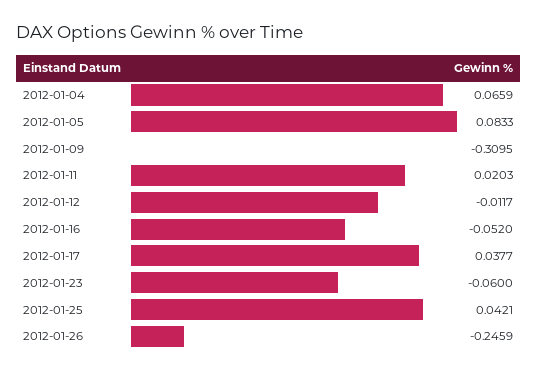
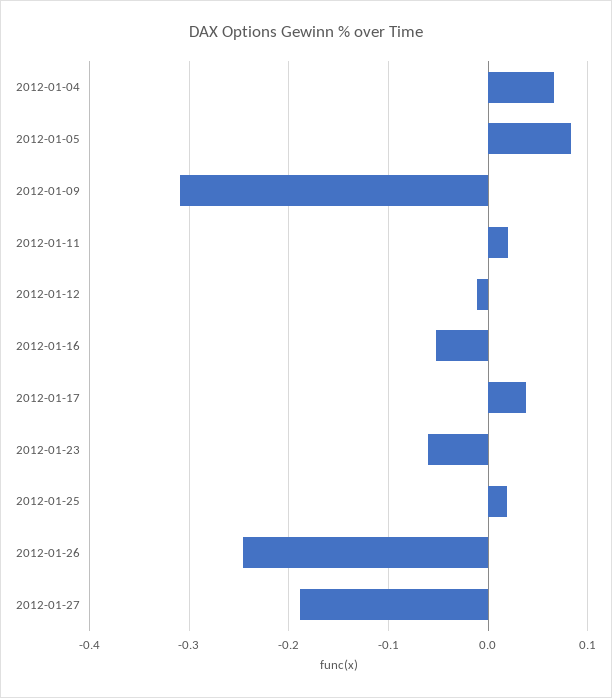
2012-01-25: 0.0421 -> 0.02
2012-01-27: none -> -0.19

